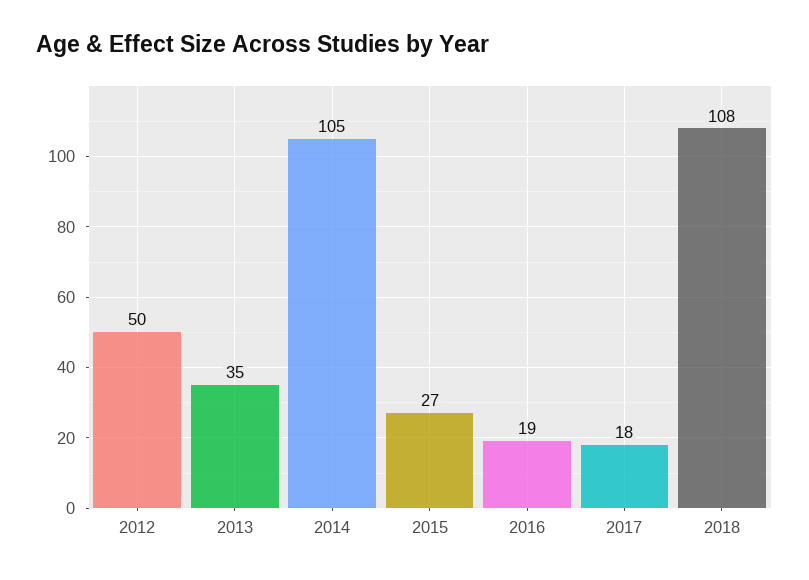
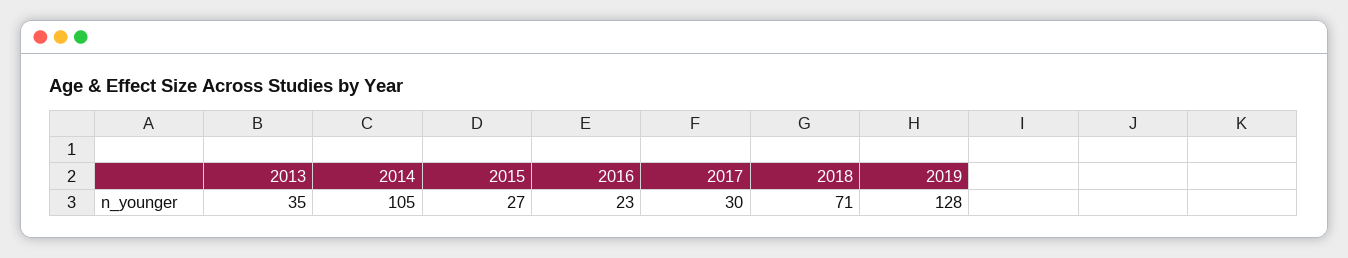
2012: 50 -> none
2016: 19 -> 23
2017: 18 -> 30
2018: 108 -> 71
2019: none -> 128

